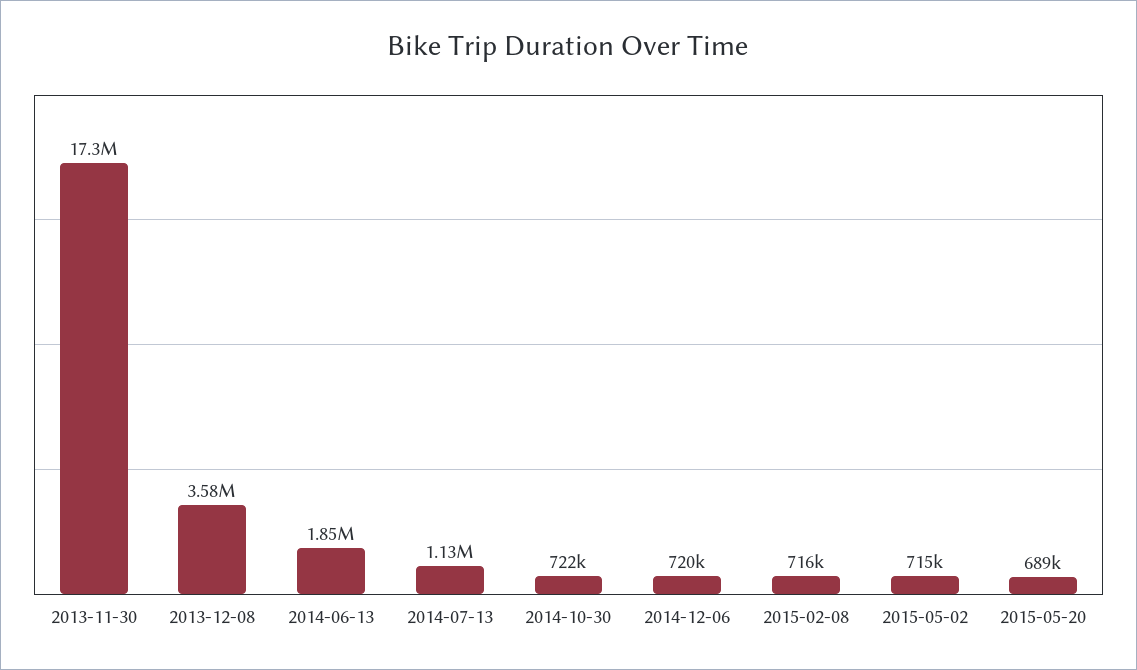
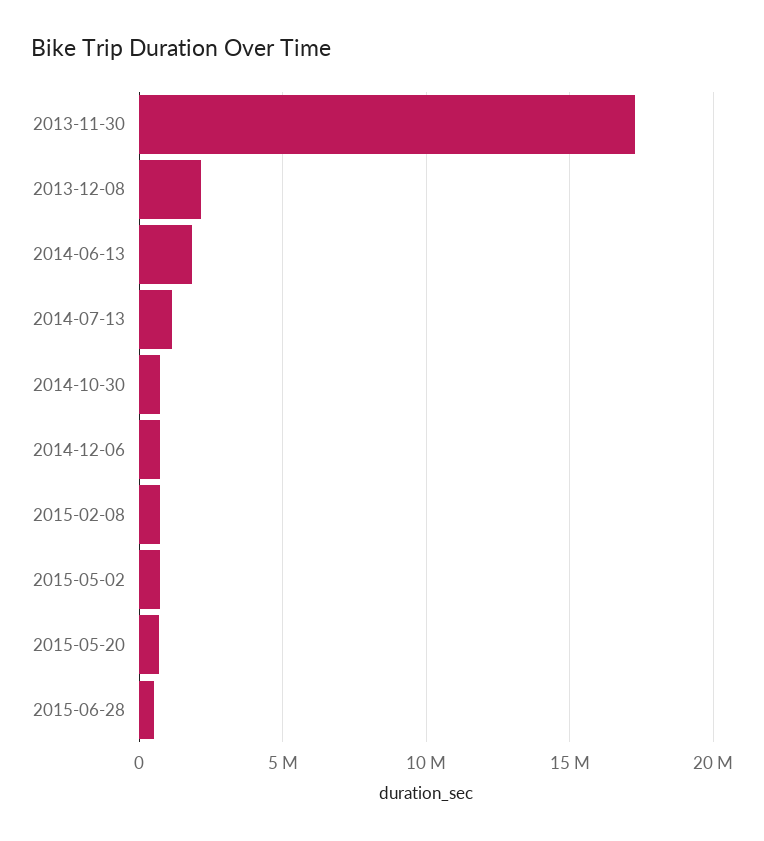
2013-12-08: 3580000 -> 2000000
2015-06-28: none -> 500000

